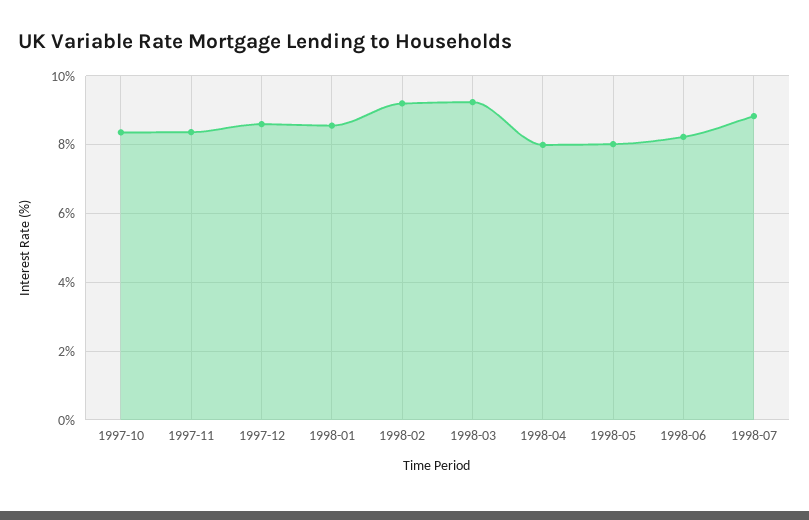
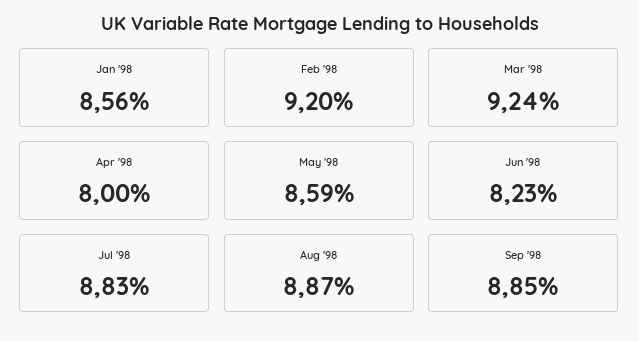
1997-10: 8.4 -> none
1997-11: 8.4 -> none
1997-12: 8.6 -> none
1998-05: 8 -> 8.59
Aug '98: none -> 8.87
Sep '98: none -> 8.85

